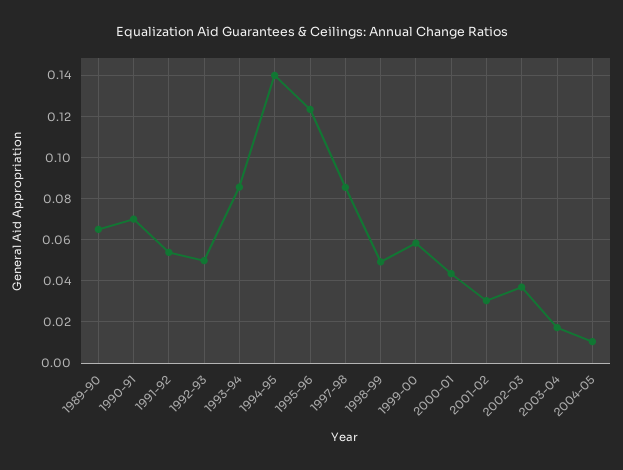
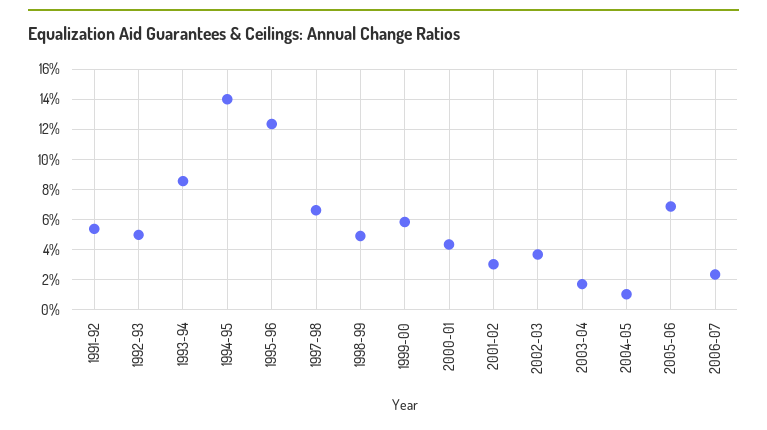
1989-90: 0.065 -> none
1990-91: 0.07 -> none
1997-98: 0.085 -> 0.065
2005-06: none -> 0.07
2006-07: none -> 0.025

